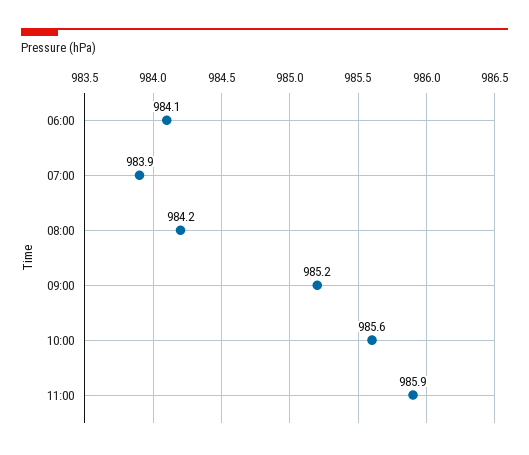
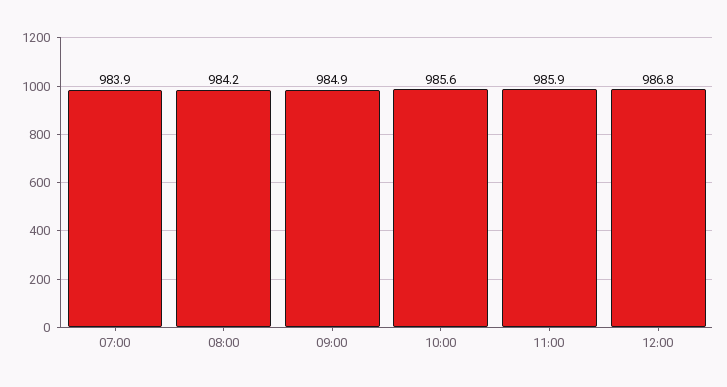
06:00: 984.1 -> none
09:00: 985.2 -> 984.9
12:00: none -> 986.8

